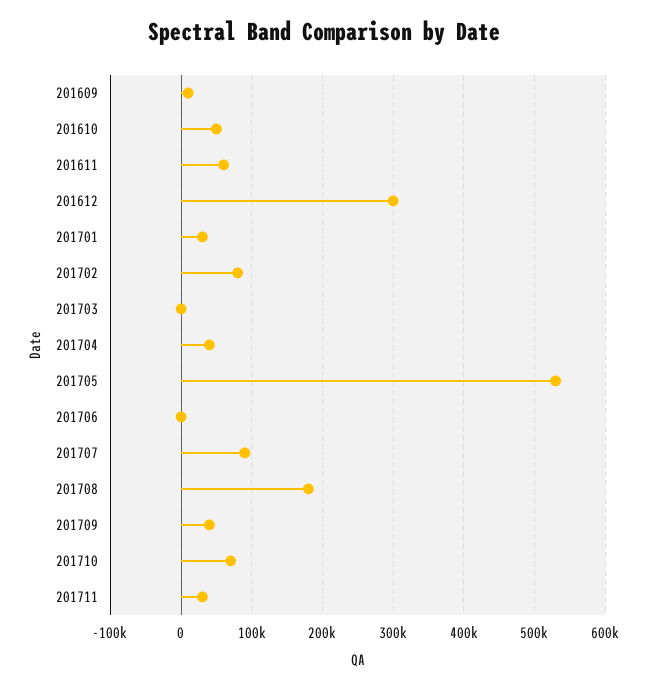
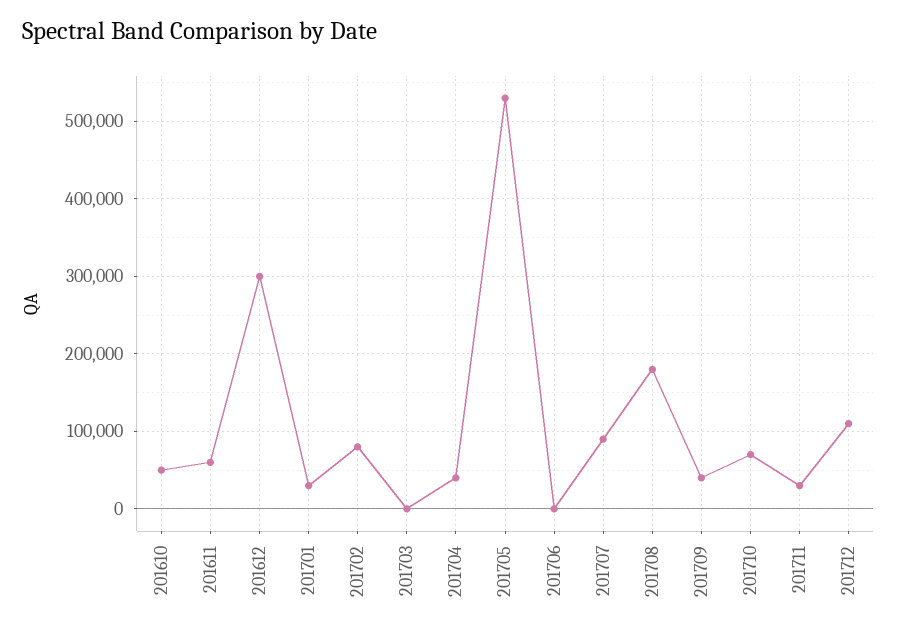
201609: 10000 -> none
201712: none -> 110000

